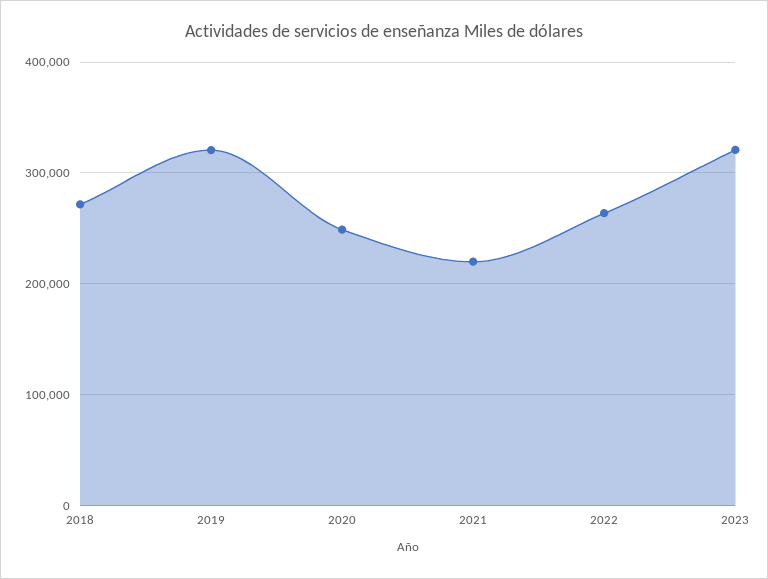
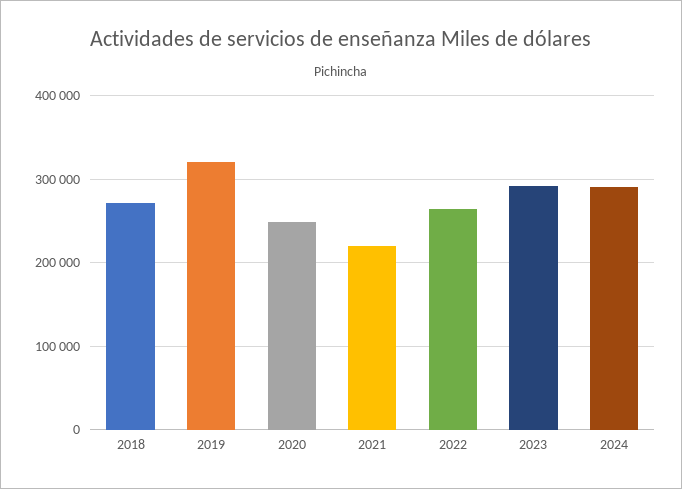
2023: 320000 -> 290000
2024: none -> 290000

